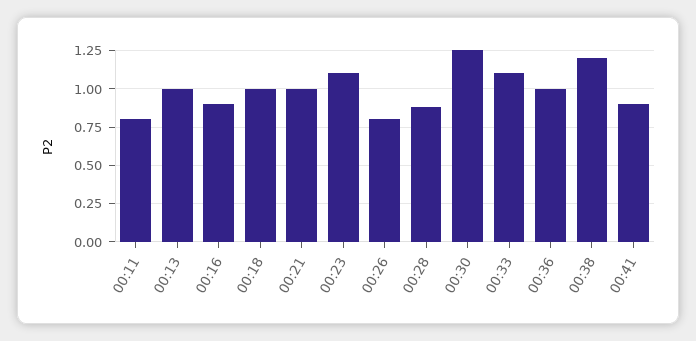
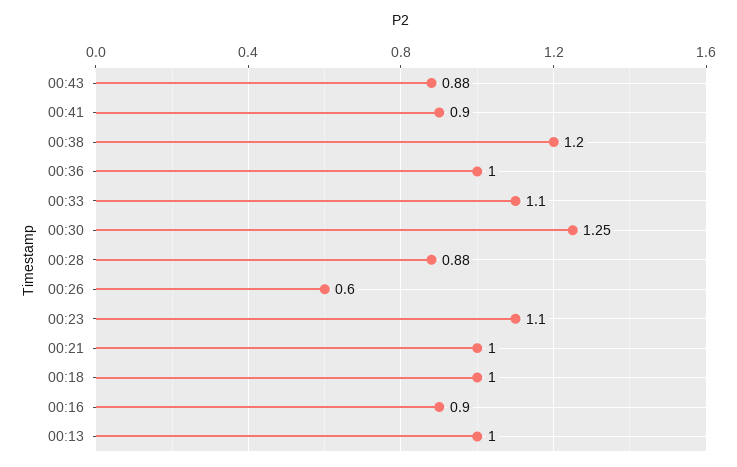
00:11: 0.8 -> none
00:26: 0.8 -> 0.6
00:43: none -> 0.88

